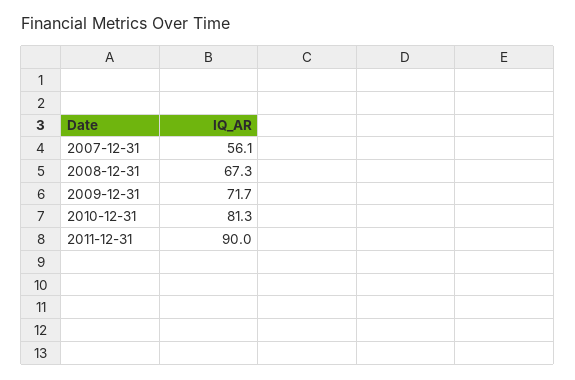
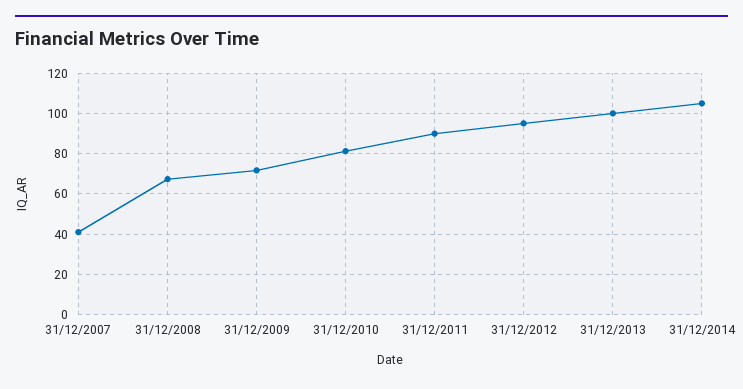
2007-12-31: 56.1 -> 40
31/12/2012: none -> 95
31/12/2013: none -> 100
31/12/2014: none -> 105

